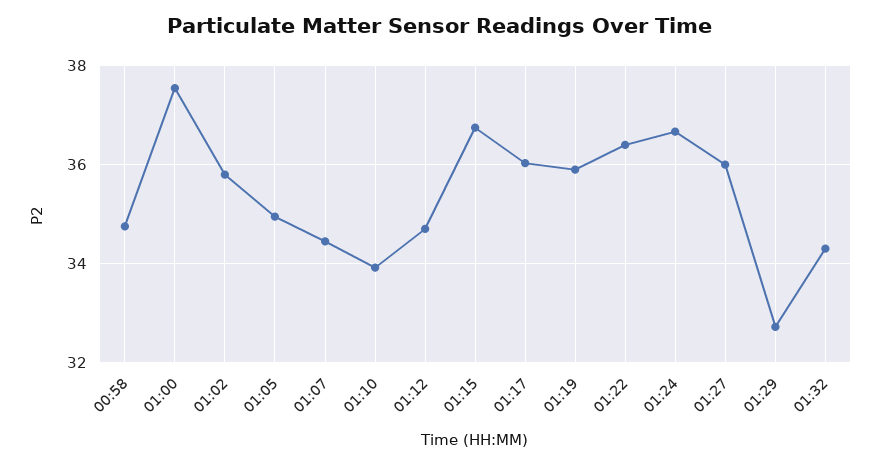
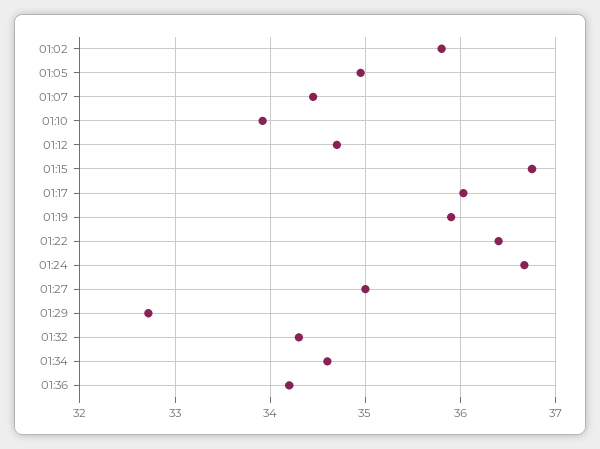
00:58: 34.8 -> none
01:00: 37.6 -> none
01:27: 36 -> 35
01:34: none -> 34.6
01:36: none -> 34.2

